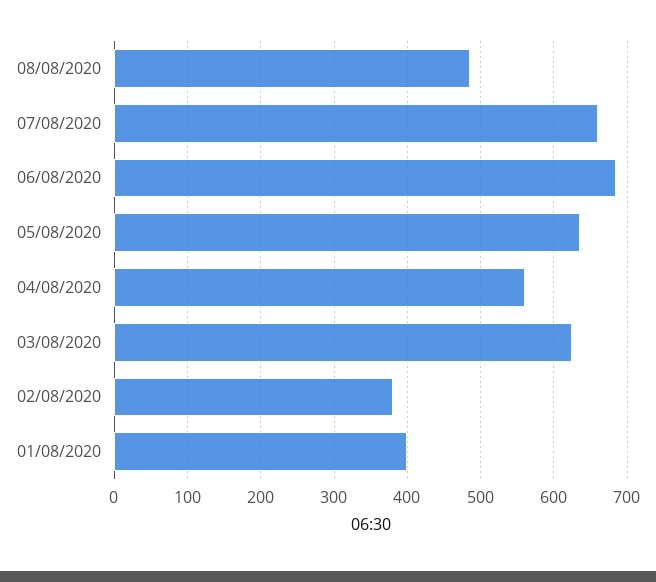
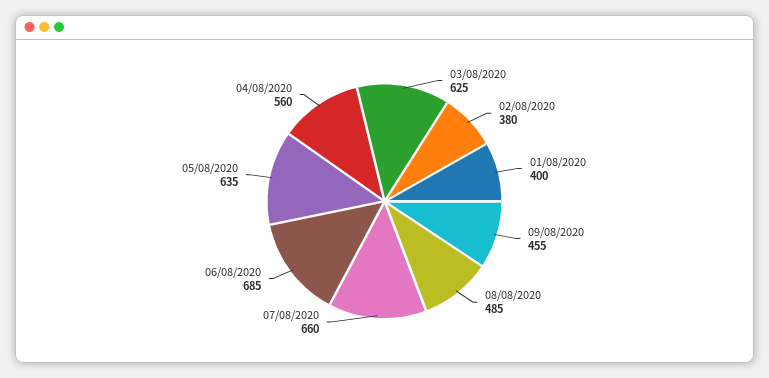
09/08/2020: none -> 455

